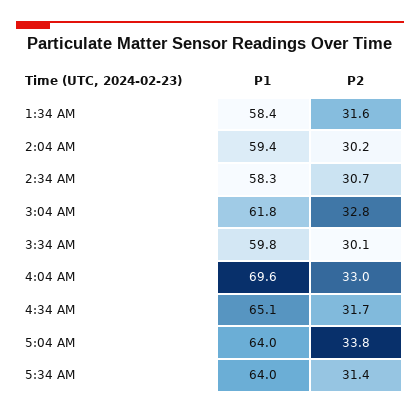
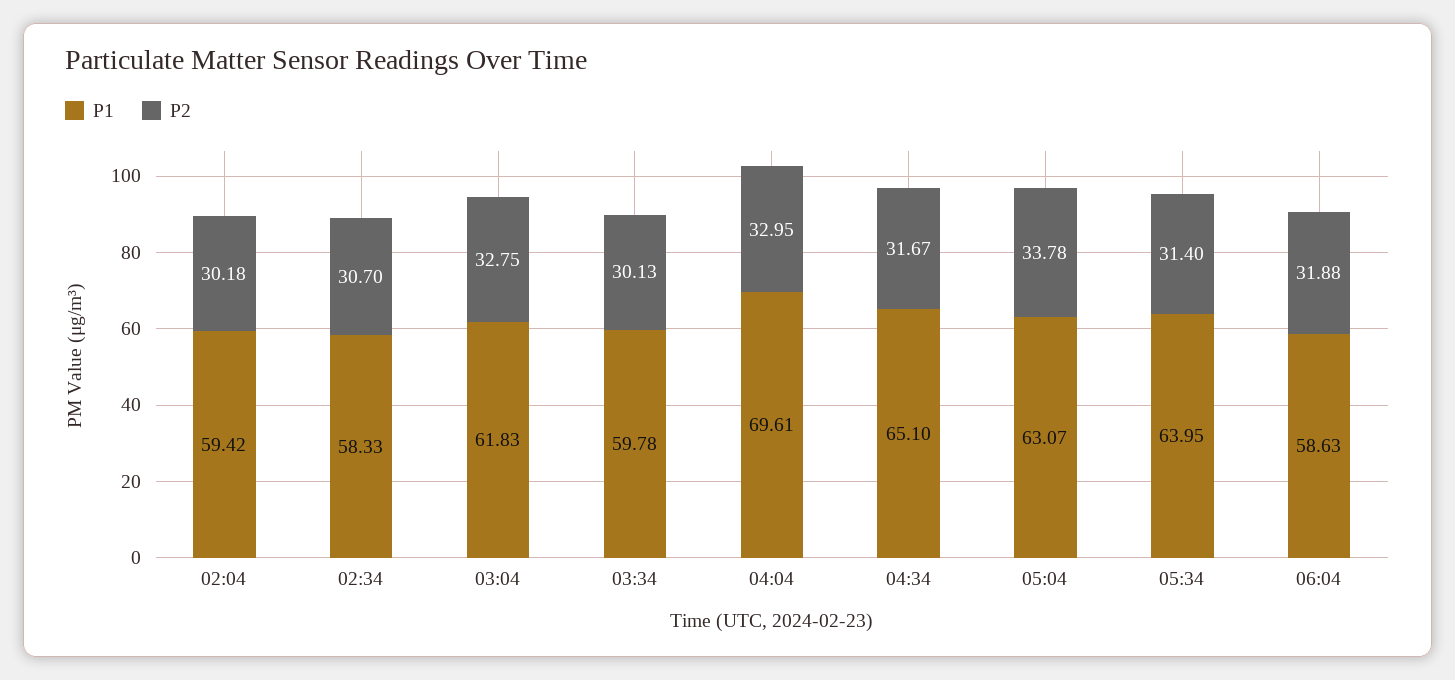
P1, 1:34 AM: 58.4 -> none
P2, 1:34 AM: 31.6 -> none
P1, 5:04 AM: 64 -> 63.07
P1, 06:04: none -> 58.63
P2, 06:04: none -> 31.88

